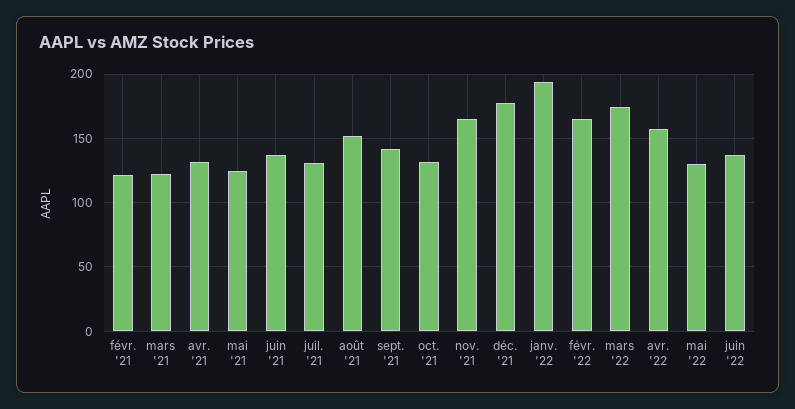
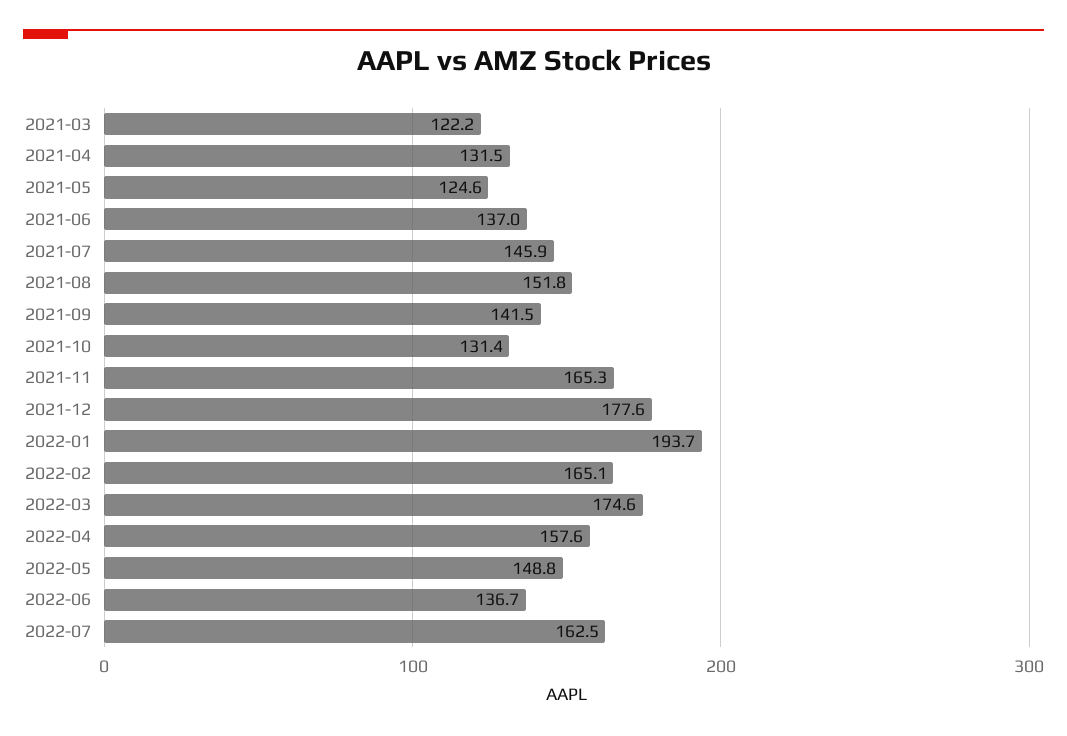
févr. '21: 120 -> none
juil. '21: 130 -> 145.9
mai '22: 130 -> 148.8
2022-07: none -> 162.5

